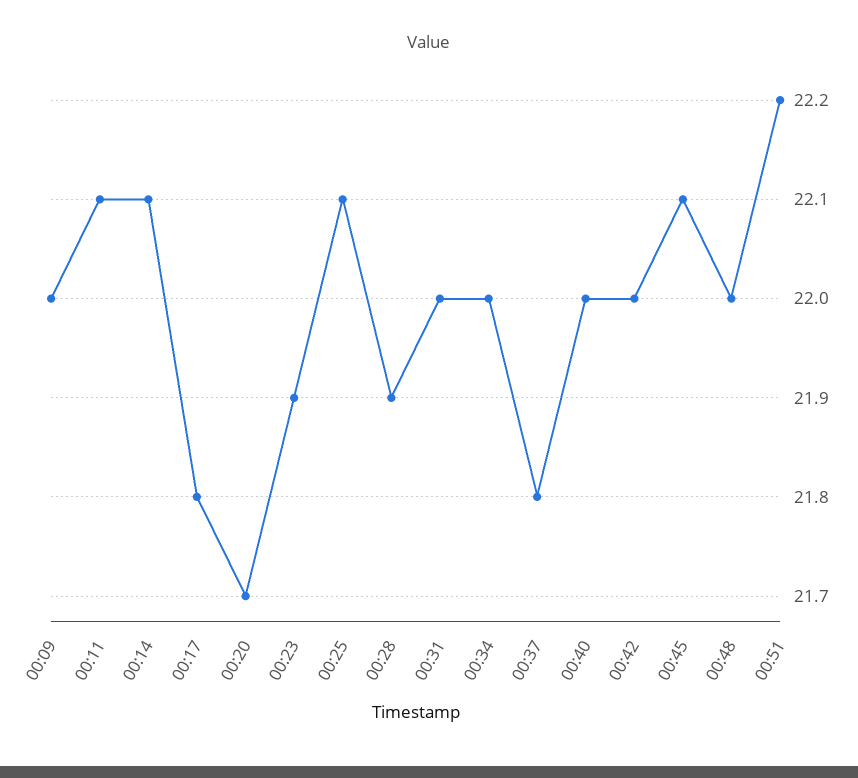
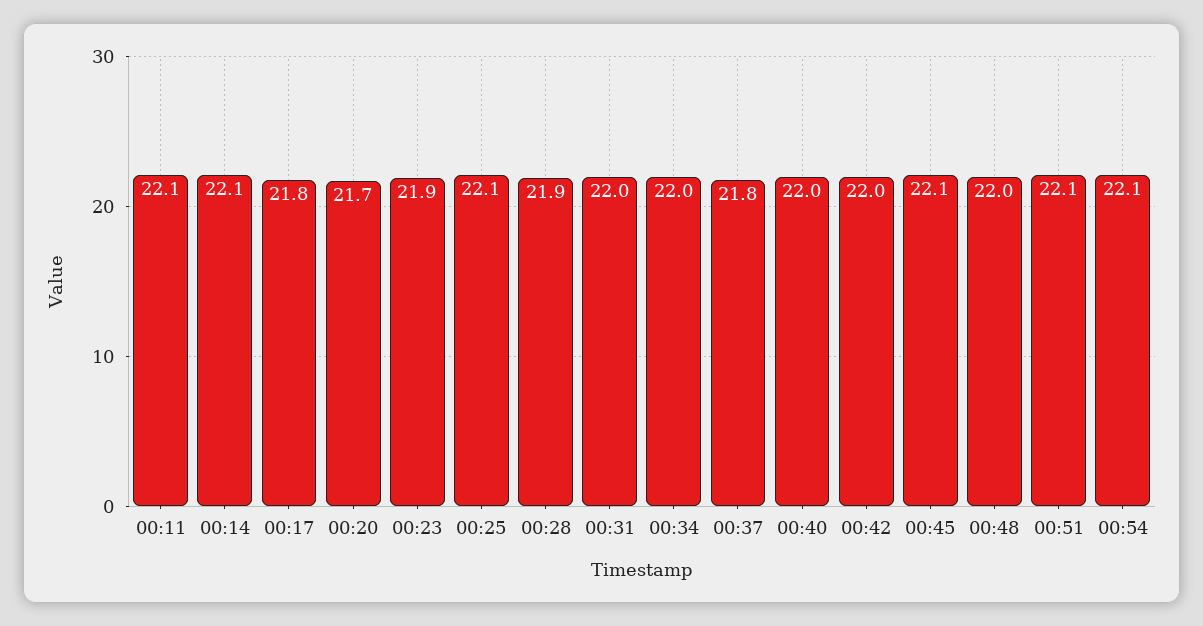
00:09: 22 -> none
00:51: 22.2 -> 22.1
00:54: none -> 22.1

